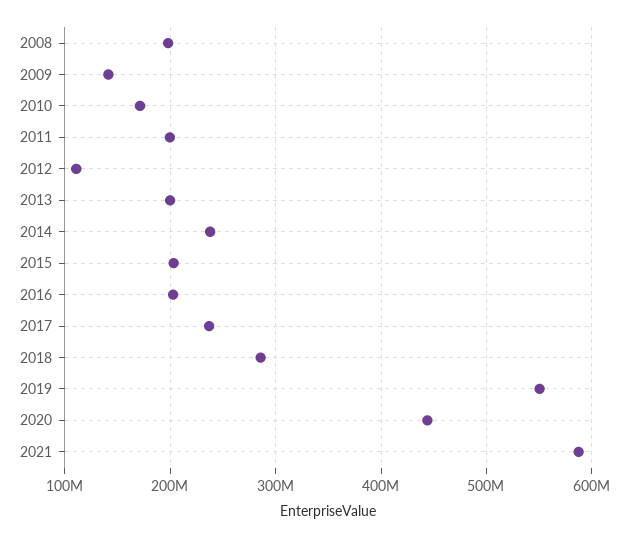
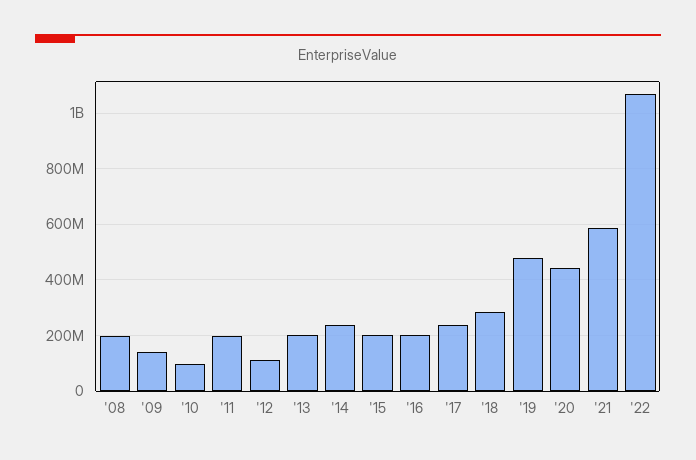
2010: 170000000 -> 100000000
2019: 550000000 -> 475000000
'22: none -> 1075000000

